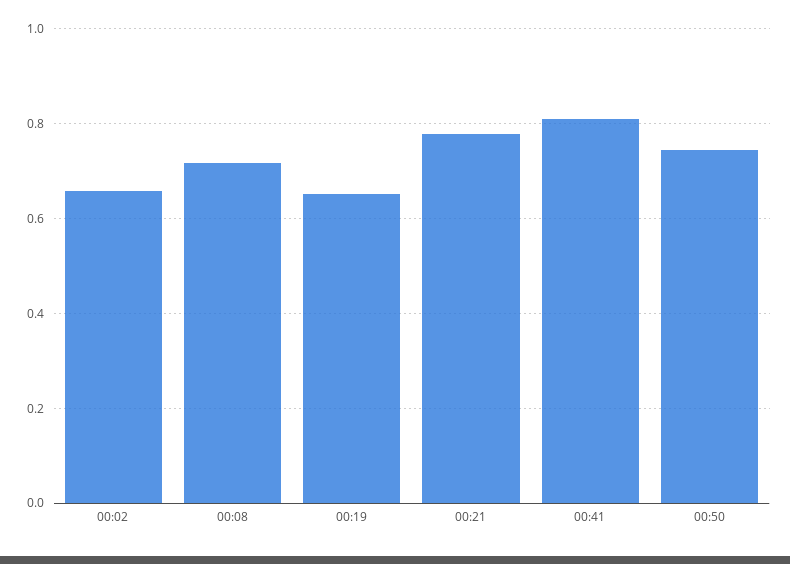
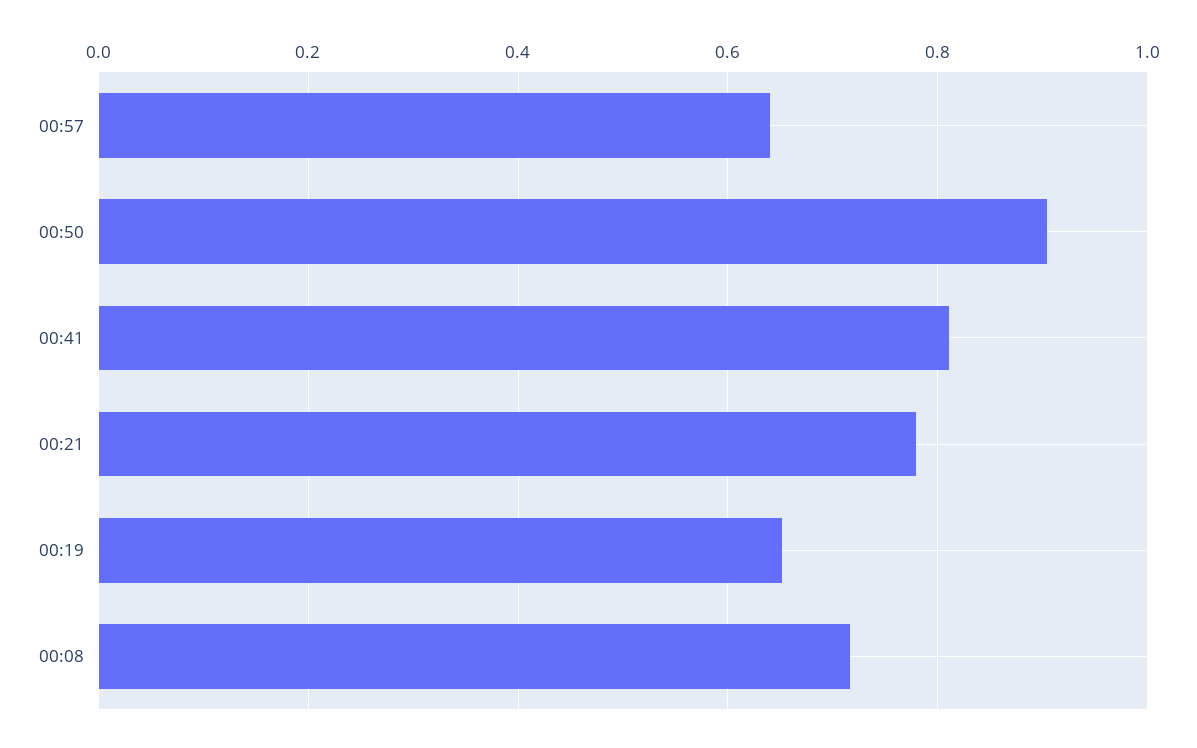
00:02: 0.66 -> none
00:50: 0.74 -> 0.9
00:57: none -> 0.64

